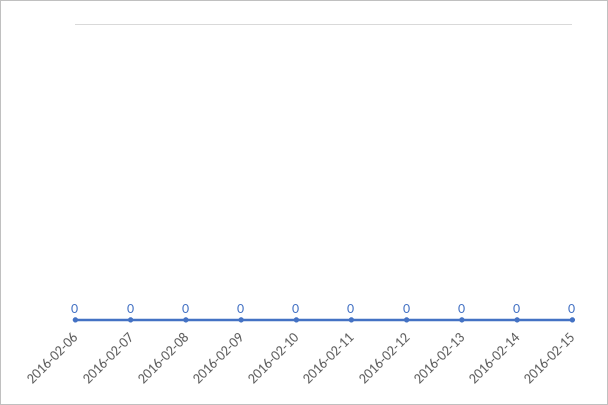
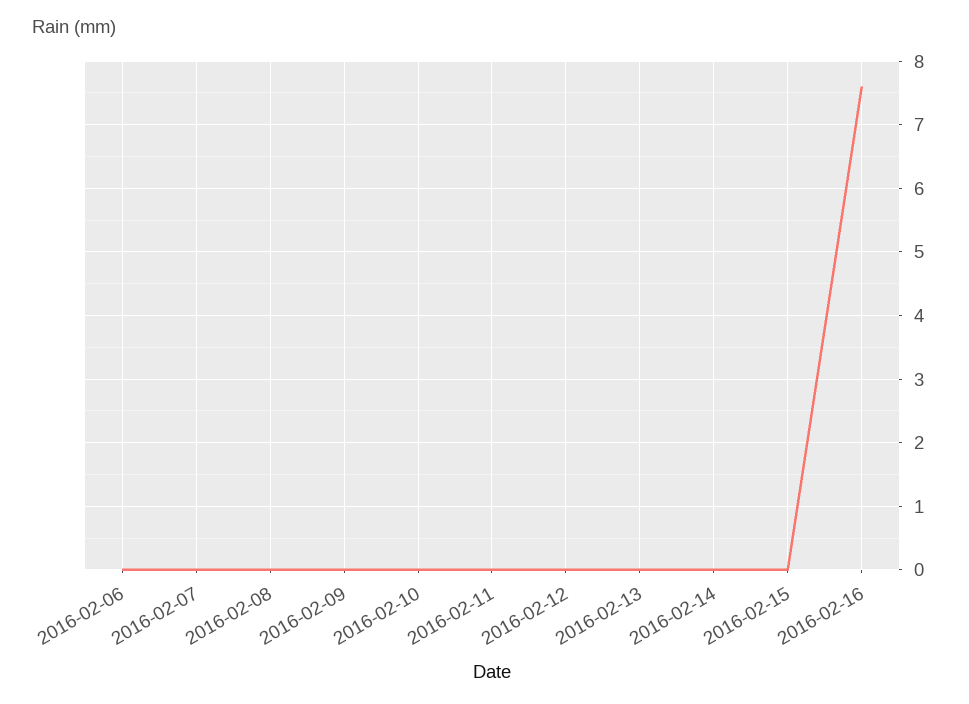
2016-02-16: none -> 7.6

